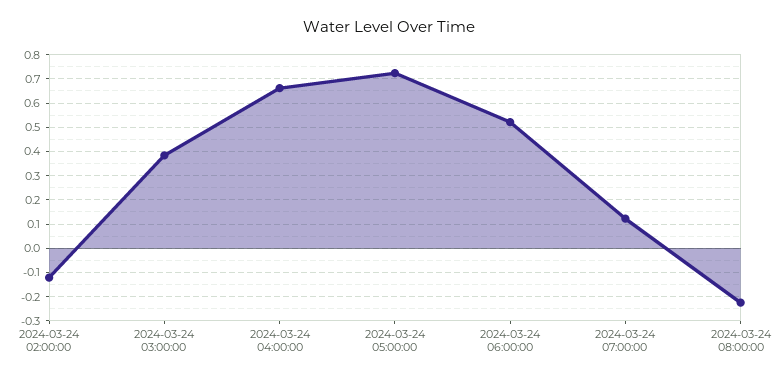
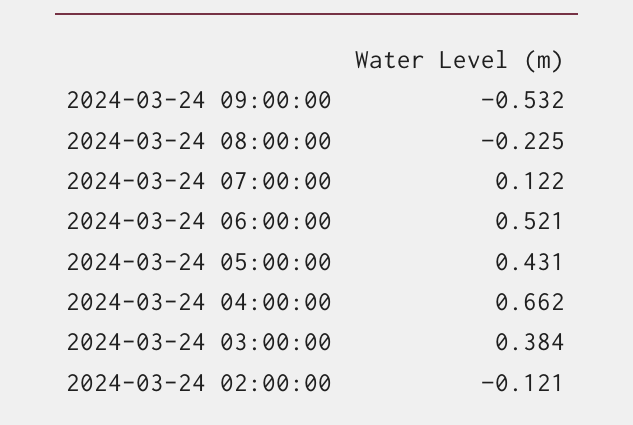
2024-03-24 05:00:00: 0.725 -> 0.431
2024-03-24 09:00:00: none -> -0.532

